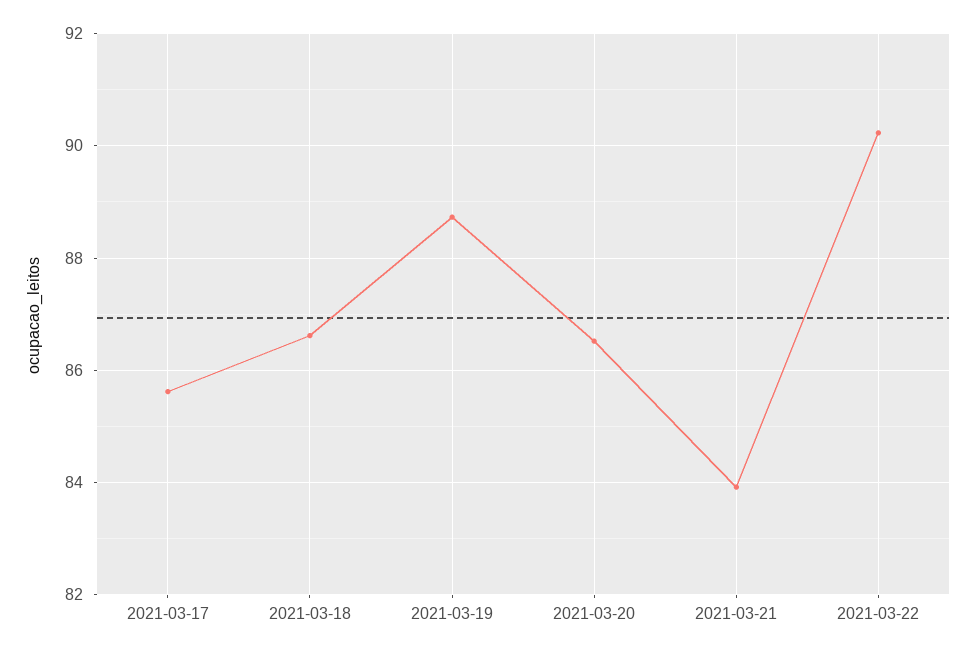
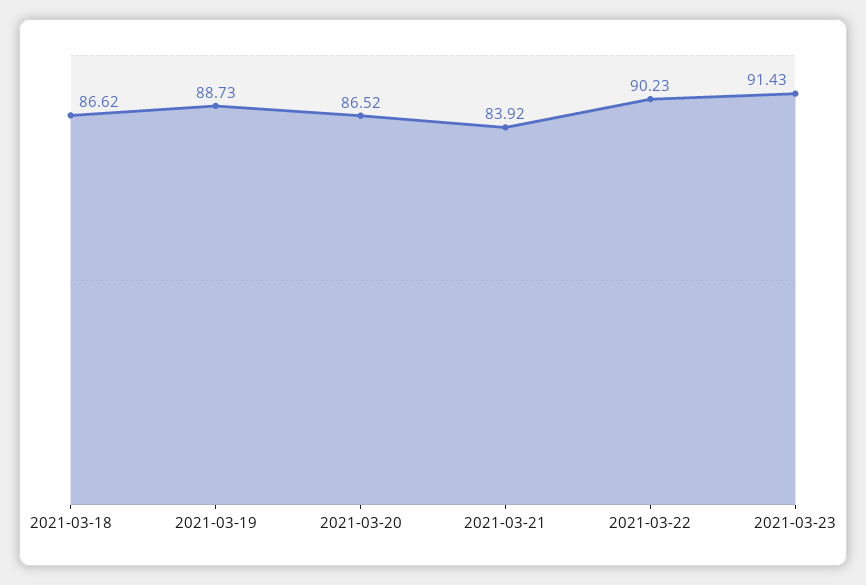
2021-03-17: 85.6 -> none
2021-03-23: none -> 91.43

